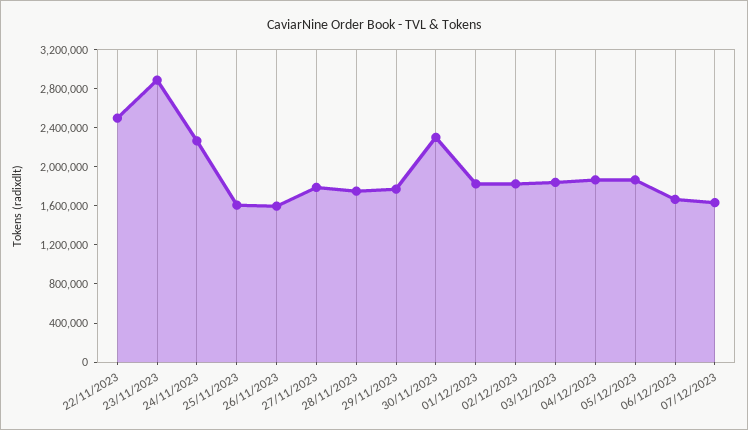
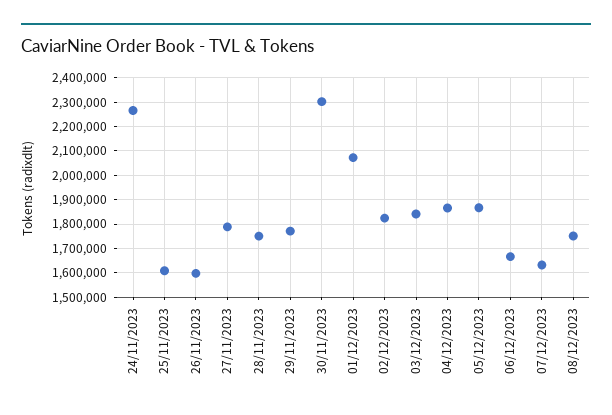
22/11/2023: 2500000 -> none
23/11/2023: 2900000 -> none
01/12/2023: 1800000 -> 2075000
08/12/2023: none -> 1750000

